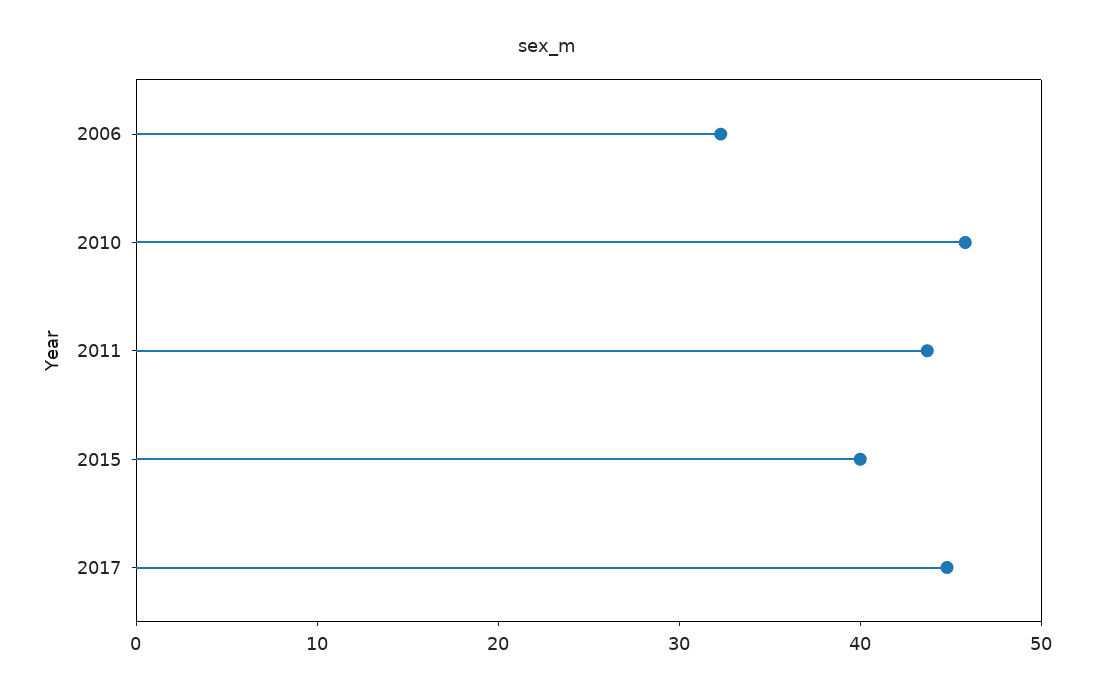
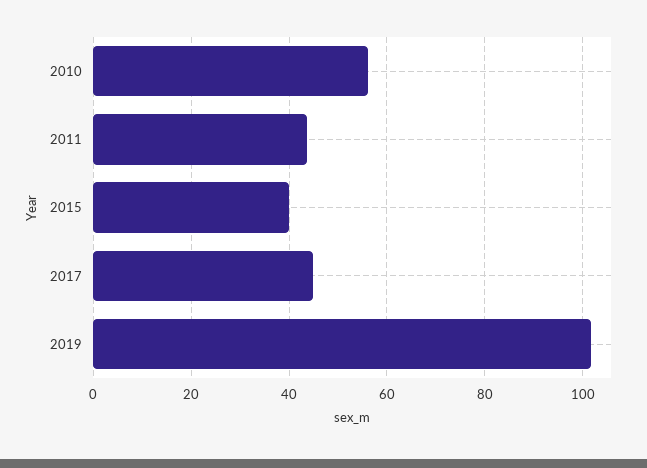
2006: 32 -> none
2010: 46 -> 56
2019: none -> 102

